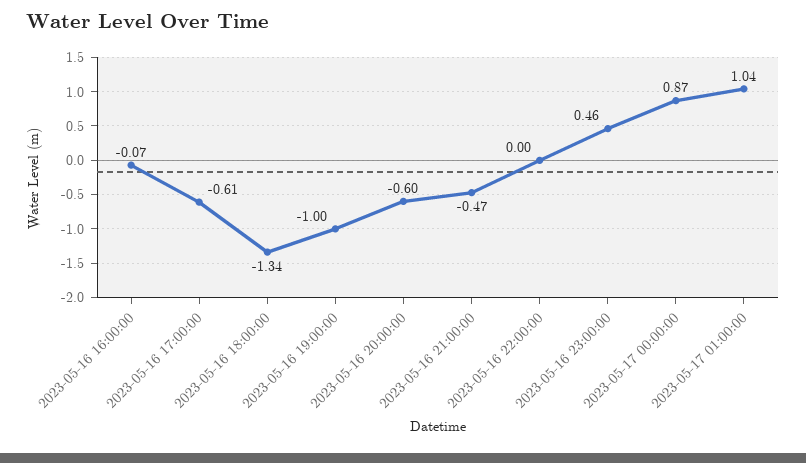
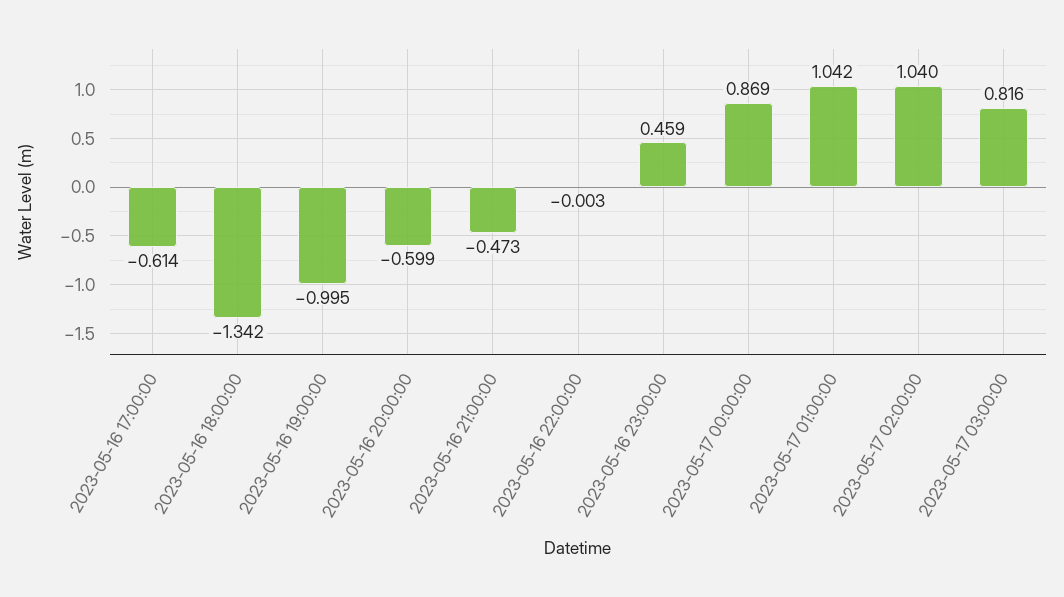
2023-05-16 16:00:00: -0.07 -> none
2023-05-17 02:00:00: none -> 1.04
2023-05-17 03:00:00: none -> 0.816

